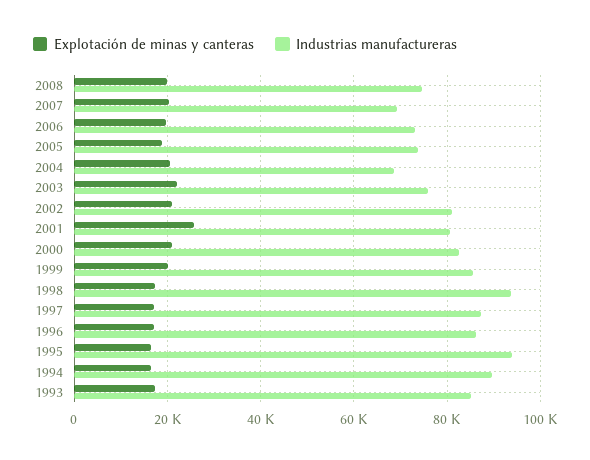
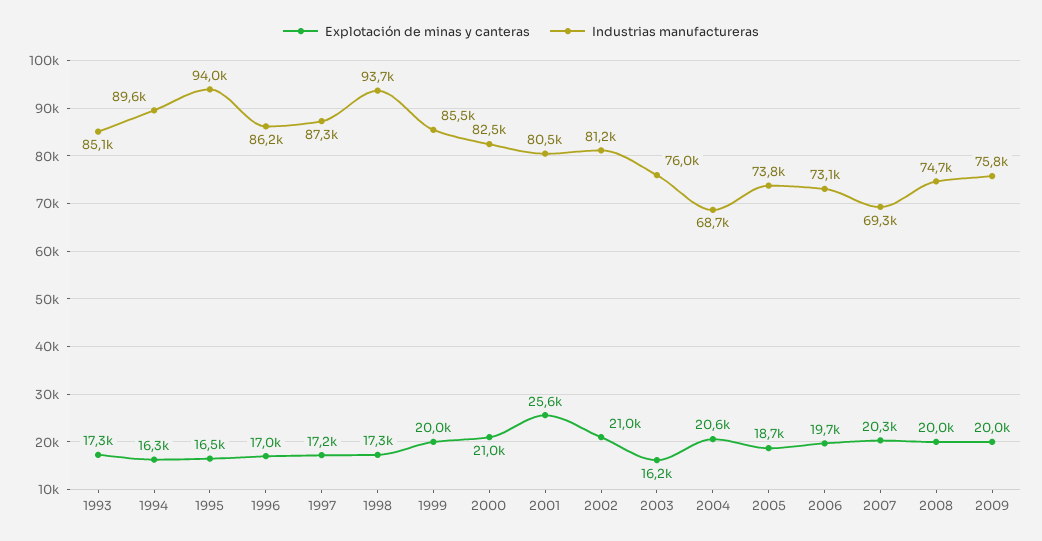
Explotación de minas y canteras, 2003: 22000 -> 16200
Explotación de minas y canteras, 2009: none -> 20000
Industrias manufactureras, 2009: none -> 75800

